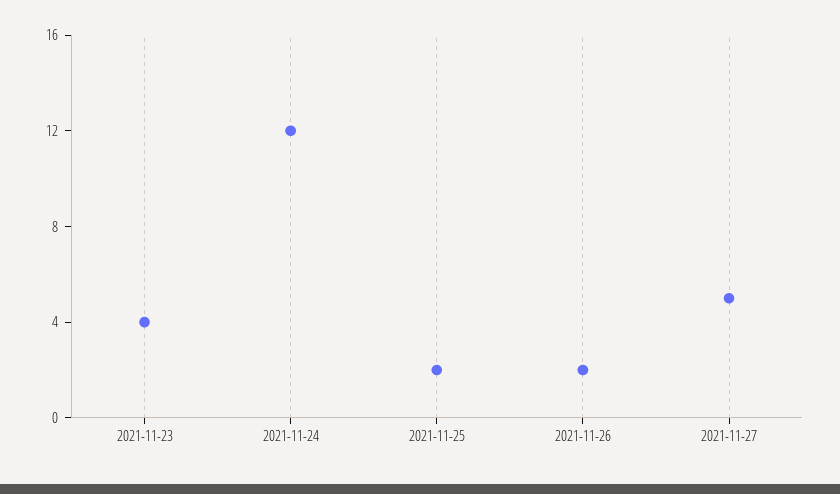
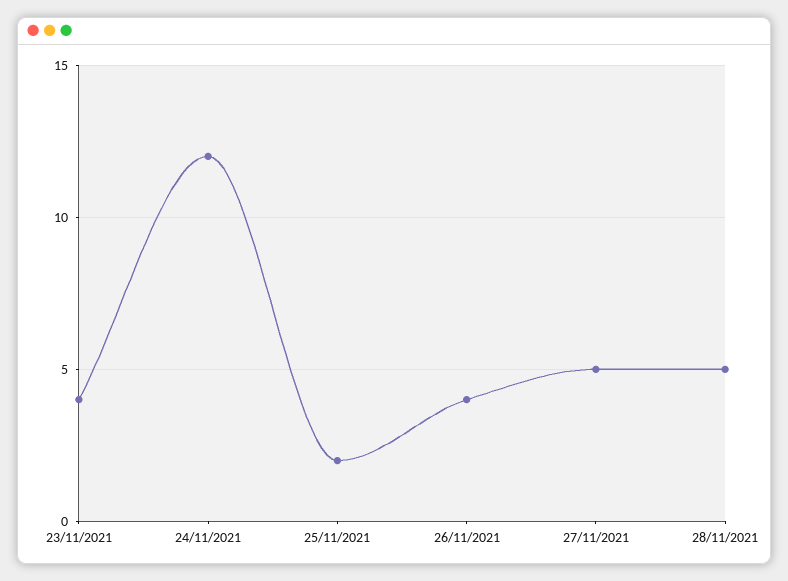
2021-11-26: 2 -> 4
28/11/2021: none -> 5

